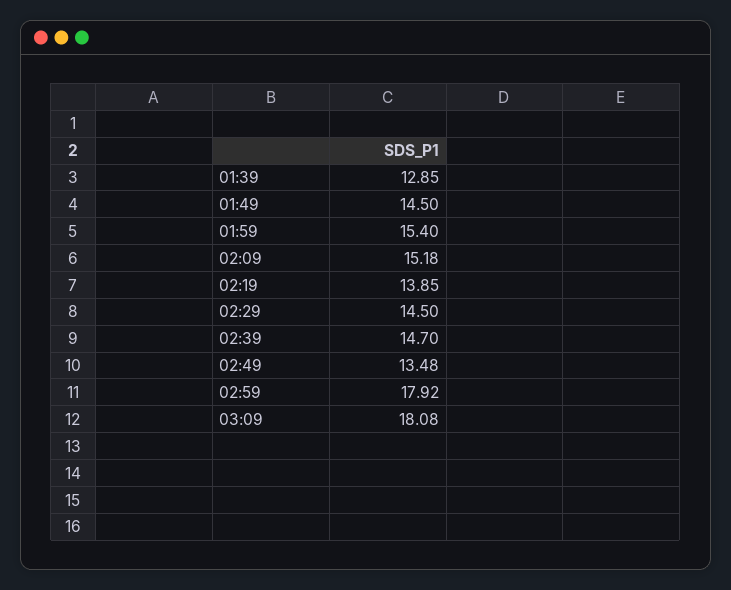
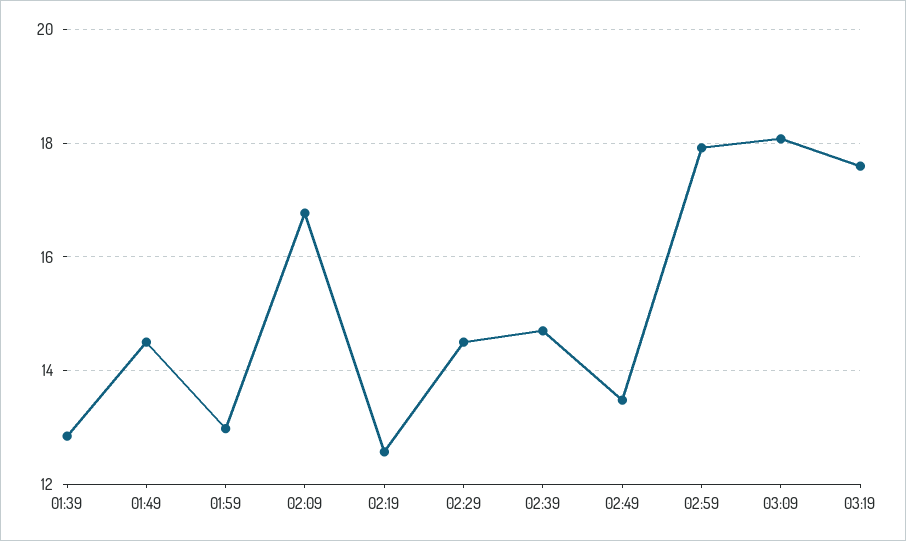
01:59: 15.4 -> 13
02:09: 15.18 -> 16.8
02:19: 13.85 -> 12.6
03:19: none -> 17.6

